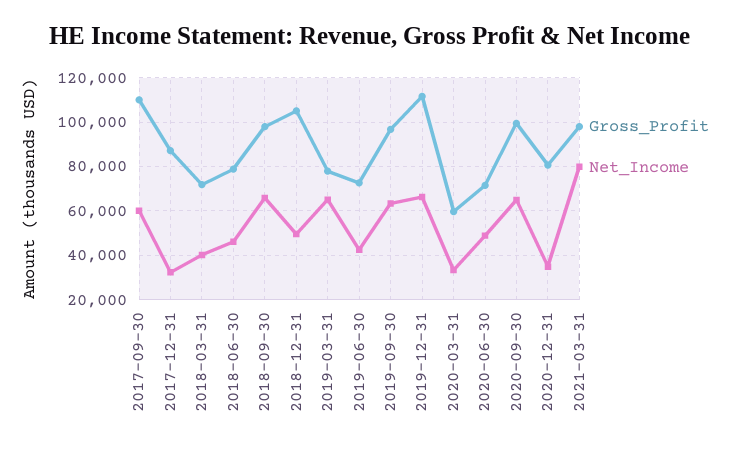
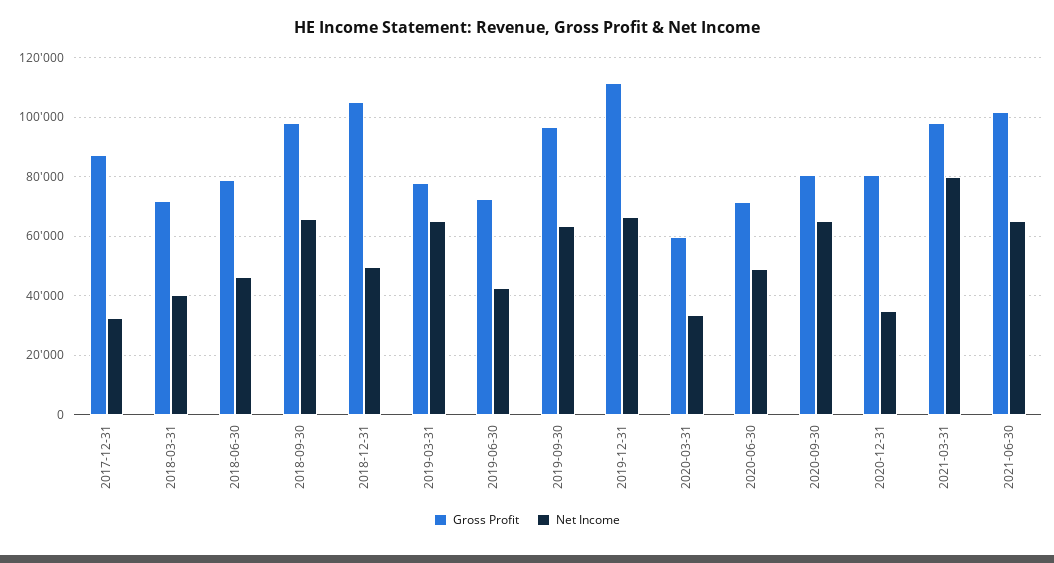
Gross_Profit, 2017-09-30: 110000 -> none
Net_Income, 2017-09-30: 60000 -> none
Gross_Profit, 2020-09-30: 100000 -> 80000
Gross_Profit, 2021-06-30: none -> 102500
Net_Income, 2021-06-30: none -> 65000

